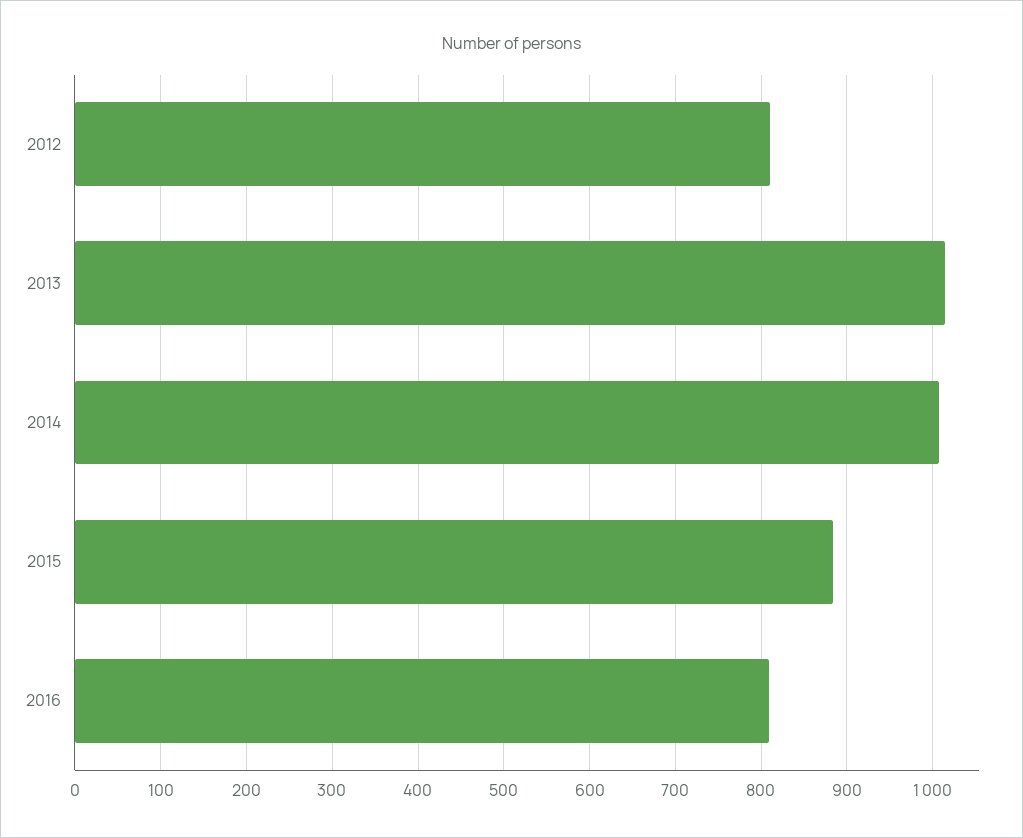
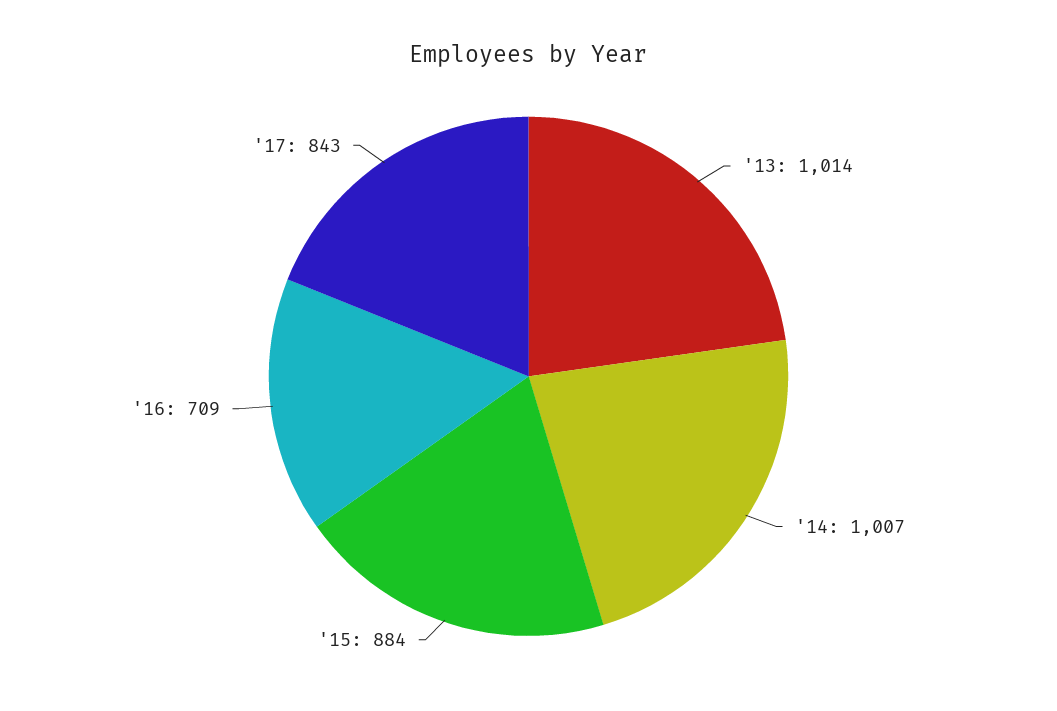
2012: 810 -> none
2016: 810 -> 709
'17: none -> 843

